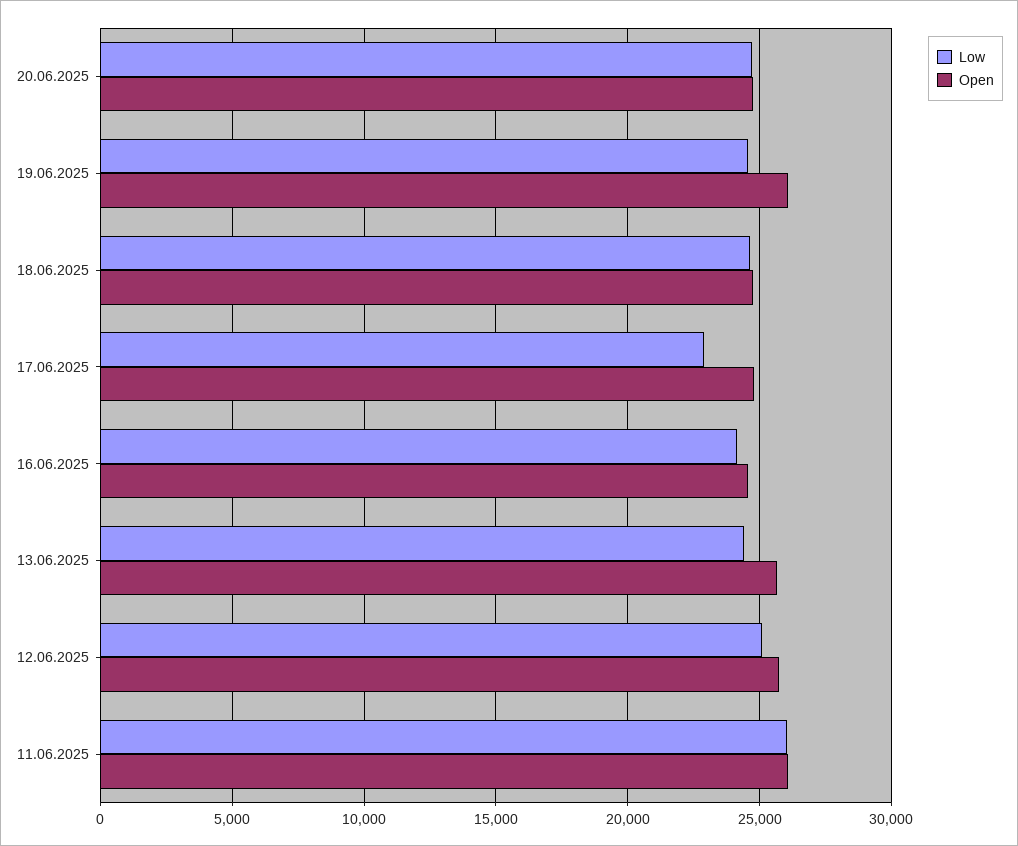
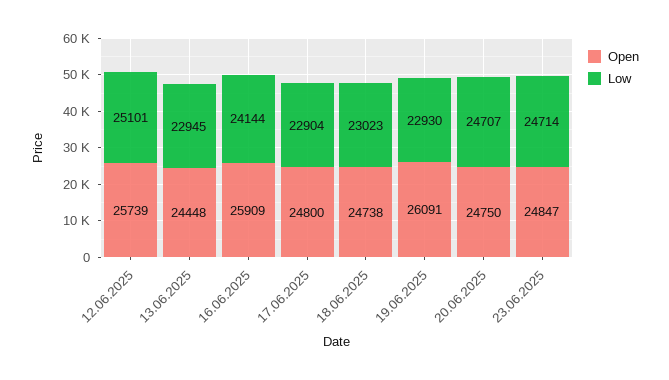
Low, 19.06.2025: 24500 -> 22930
Low, 18.06.2025: 24500 -> 23023
Open, 16.06.2025: 24500 -> 25909
Low, 13.06.2025: 24500 -> 22945
Open, 13.06.2025: 25500 -> 24448
Low, 11.06.2025: 26000 -> none
Open, 11.06.2025: 26000 -> none
Open, 23.06.2025: none -> 24847
Low, 23.06.2025: none -> 24714

